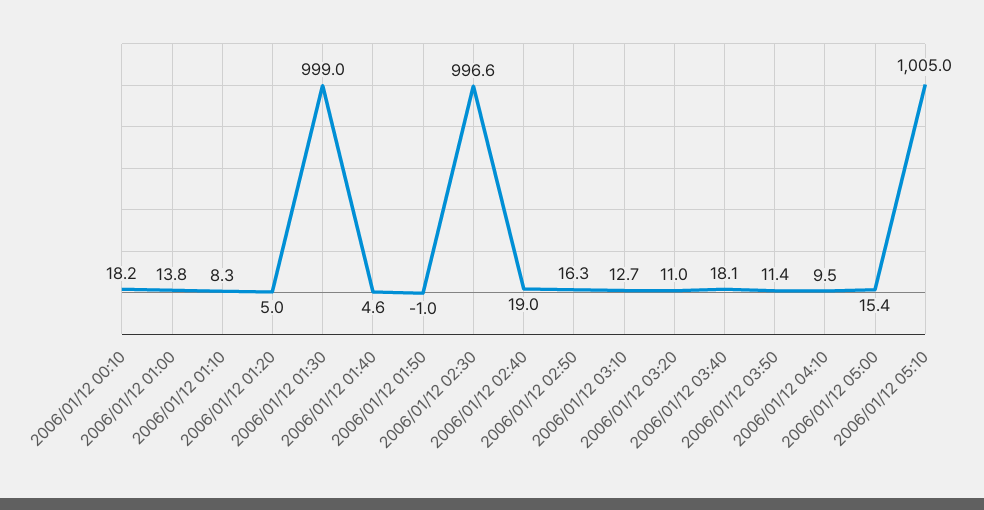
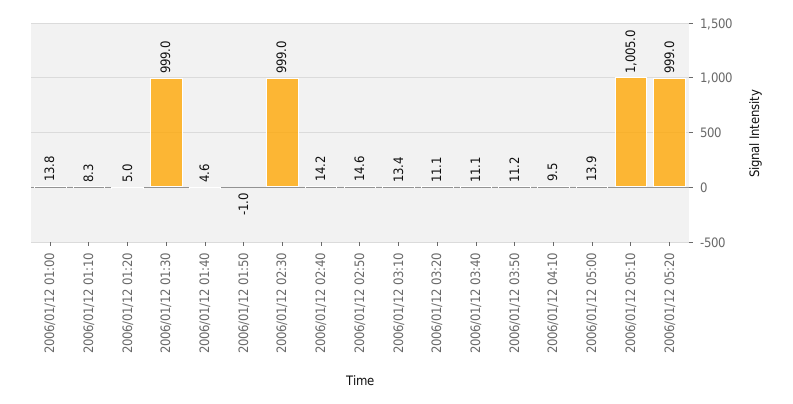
2006/01/12 00:10: 18.2 -> none
2006/01/12 02:30: 996.6 -> 999
2006/01/12 02:40: 19 -> 14.2
2006/01/12 02:50: 16.3 -> 14.6
2006/01/12 03:10: 12.7 -> 13.4
2006/01/12 03:20: 11 -> 11.1
2006/01/12 03:40: 18.1 -> 11.1
2006/01/12 03:50: 11.4 -> 11.2
2006/01/12 05:00: 15.4 -> 13.9
2006/01/12 05:20: none -> 999

